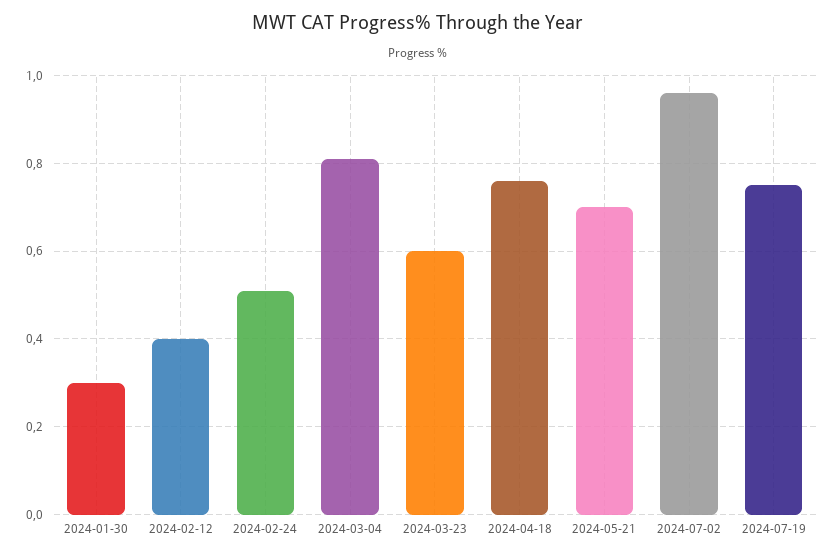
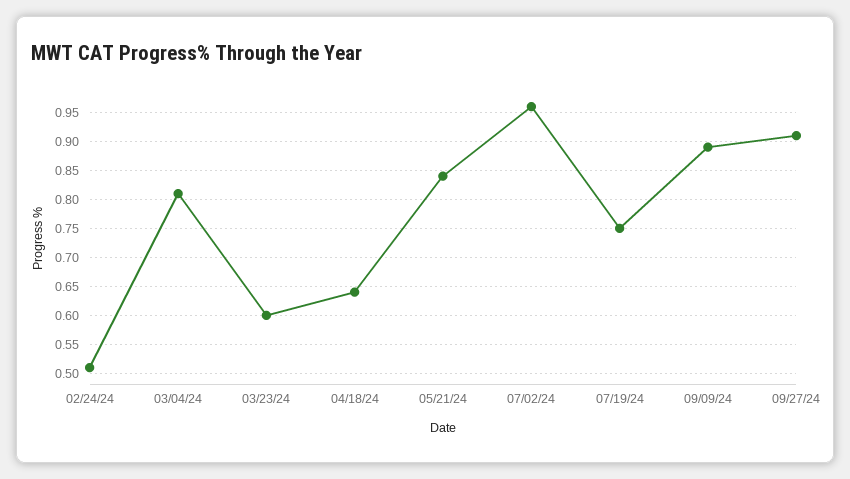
2024-01-30: 0.3 -> none
2024-02-12: 0.4 -> none
2024-04-18: 0.75 -> 0.65
2024-05-21: 0.7 -> 0.85
09/09/24: none -> 0.9
09/27/24: none -> 0.9

